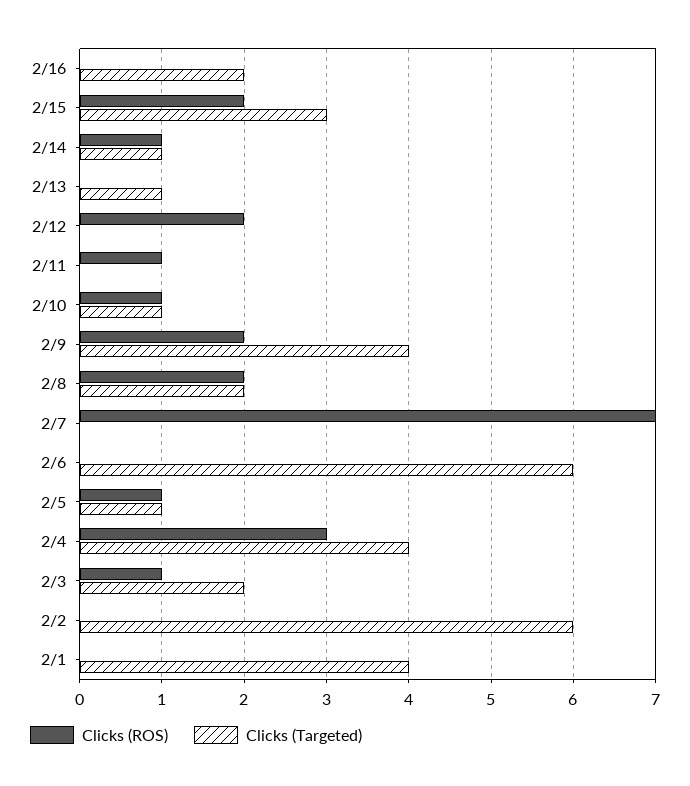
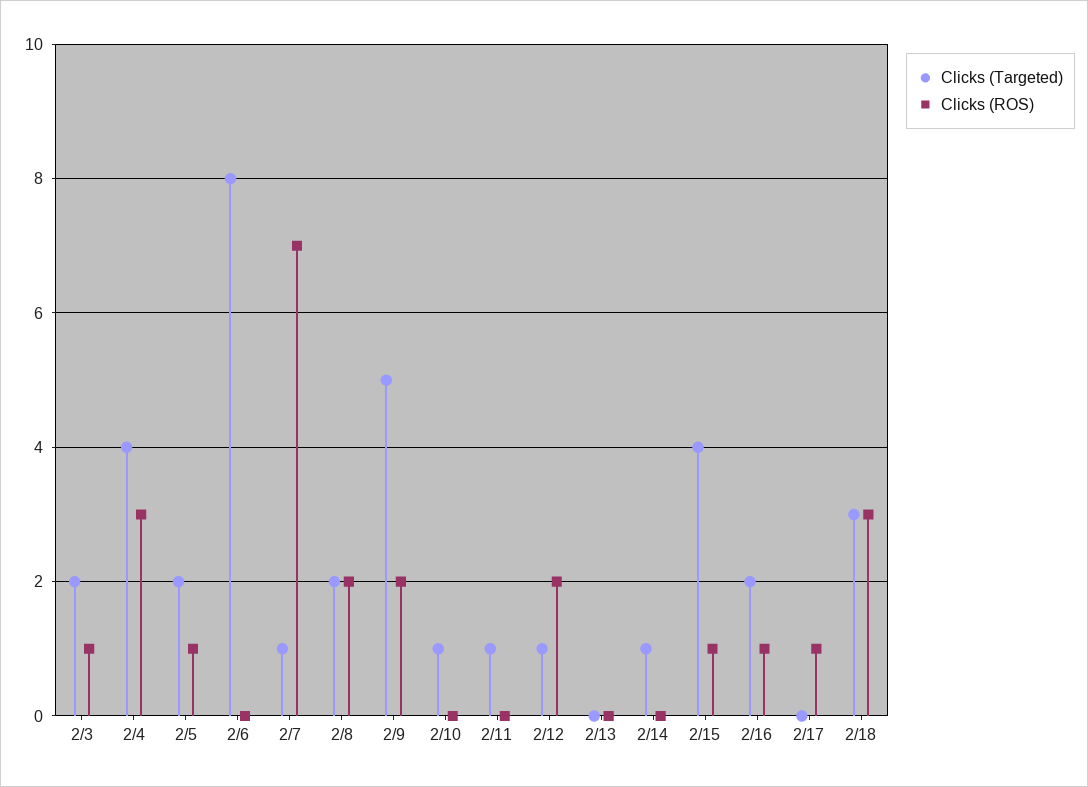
Clicks (ROS), 2/16: 0 -> 1
Clicks (ROS), 2/15: 2 -> 1
Clicks (Targeted), 2/15: 3 -> 4
Clicks (ROS), 2/14: 1 -> 0
Clicks (Targeted), 2/13: 1 -> 0
Clicks (Targeted), 2/12: 0 -> 1
Clicks (ROS), 2/11: 1 -> 0
Clicks (Targeted), 2/11: 0 -> 1
Clicks (ROS), 2/10: 1 -> 0
Clicks (Targeted), 2/9: 4 -> 5
Clicks (Targeted), 2/7: 0 -> 1
Clicks (Targeted), 2/6: 6 -> 8
Clicks (Targeted), 2/5: 1 -> 2
Clicks (ROS), 2/2: 0 -> none
Clicks (Targeted), 2/2: 6 -> none
Clicks (ROS), 2/1: 0 -> none
Clicks (Targeted), 2/1: 4 -> none
Clicks (Targeted), 2/17: none -> 0
Clicks (ROS), 2/17: none -> 1
Clicks (Targeted), 2/18: none -> 3
Clicks (ROS), 2/18: none -> 3

